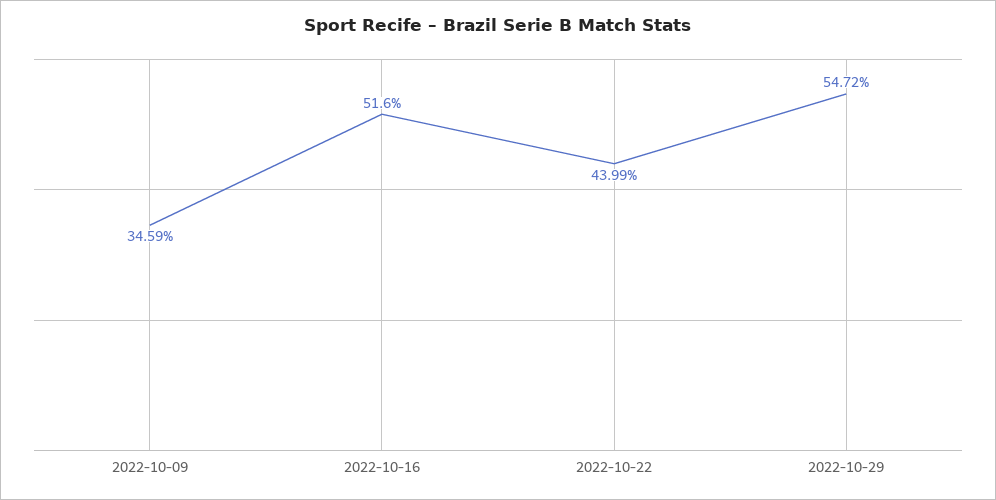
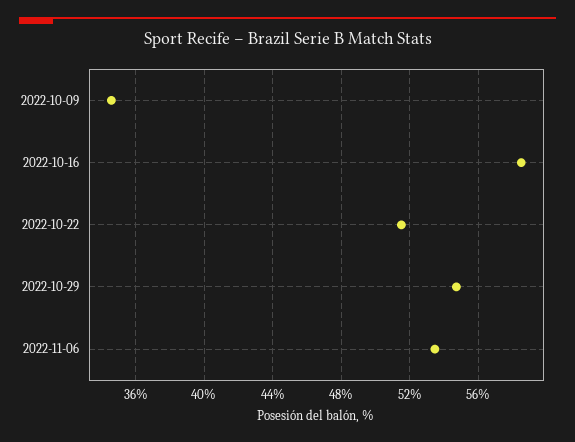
2022-10-16: 51.6 -> 58.5
2022-10-22: 43.99 -> 51.5
2022-11-06: none -> 53.5

